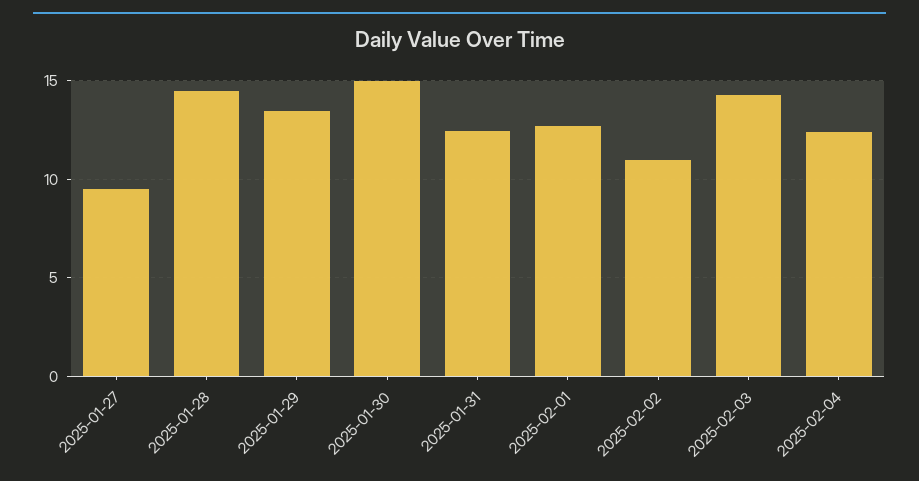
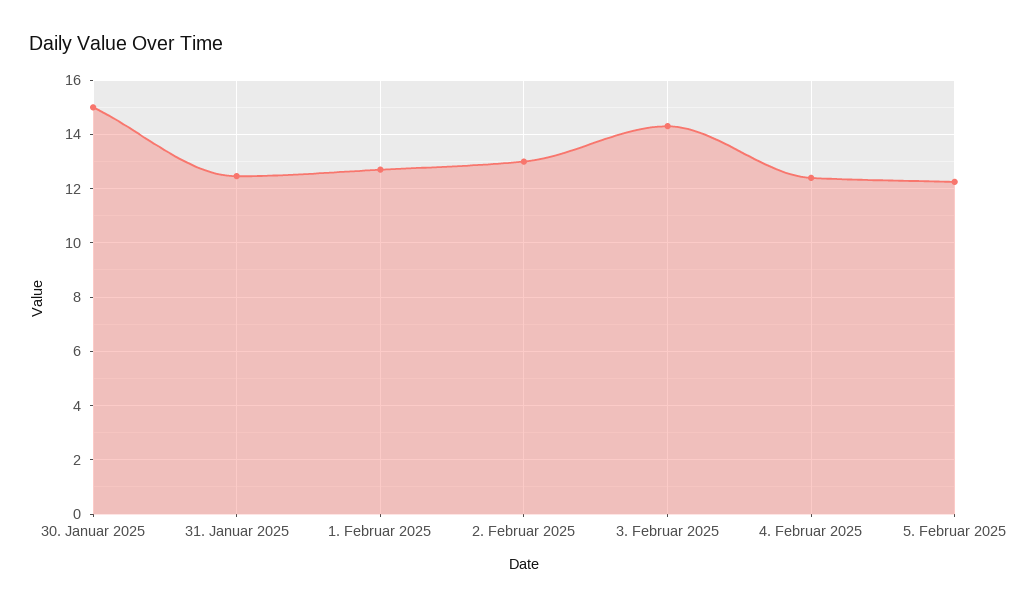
2025-01-27: 9.5 -> none
2025-01-28: 14.5 -> none
2025-01-29: 13.5 -> none
2025-02-02: 11 -> 13
5. Februar 2025: none -> 12.25

